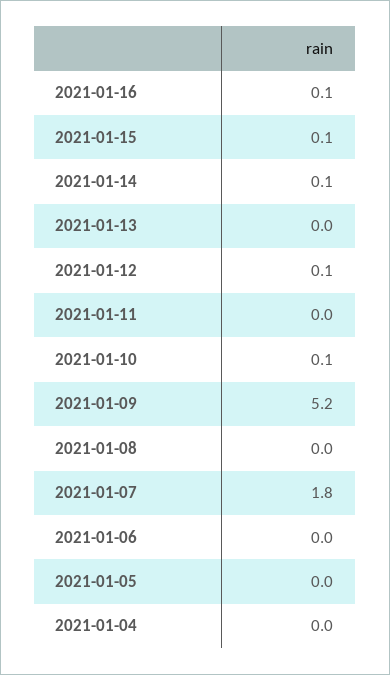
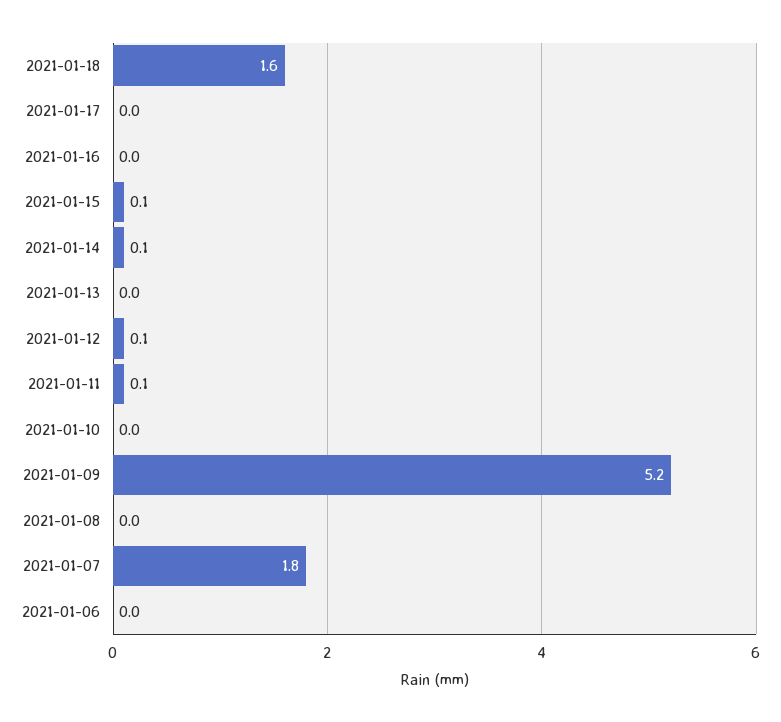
2021-01-16: 0.1 -> 0
2021-01-11: 0 -> 0.1
2021-01-10: 0.1 -> 0
2021-01-05: 0 -> none
2021-01-04: 0 -> none
2021-01-18: none -> 1.6
2021-01-17: none -> 0

